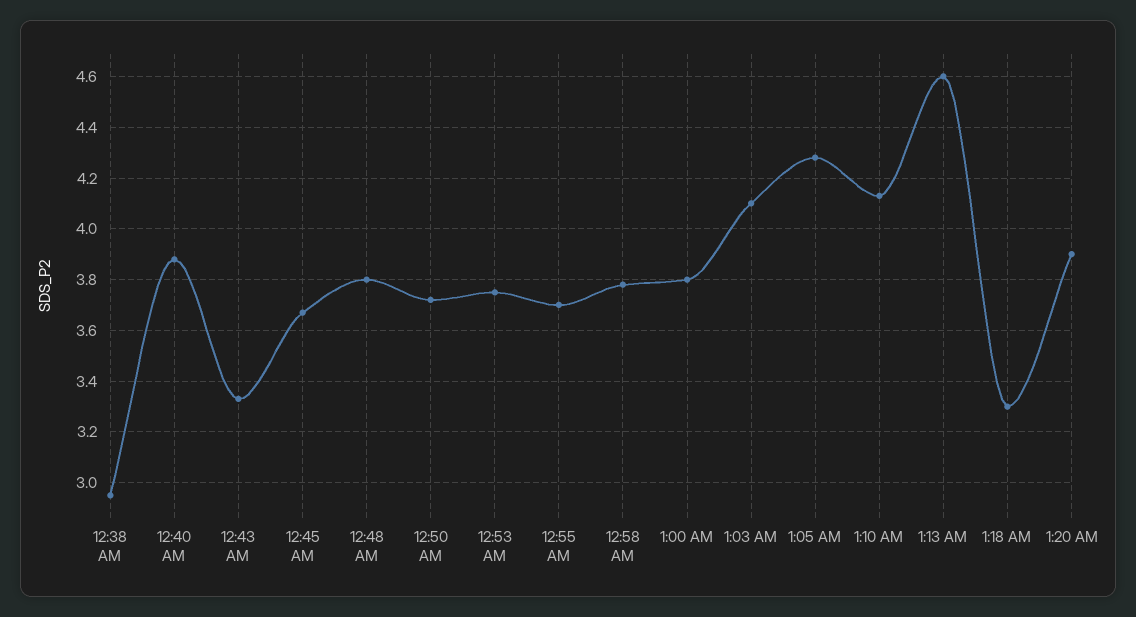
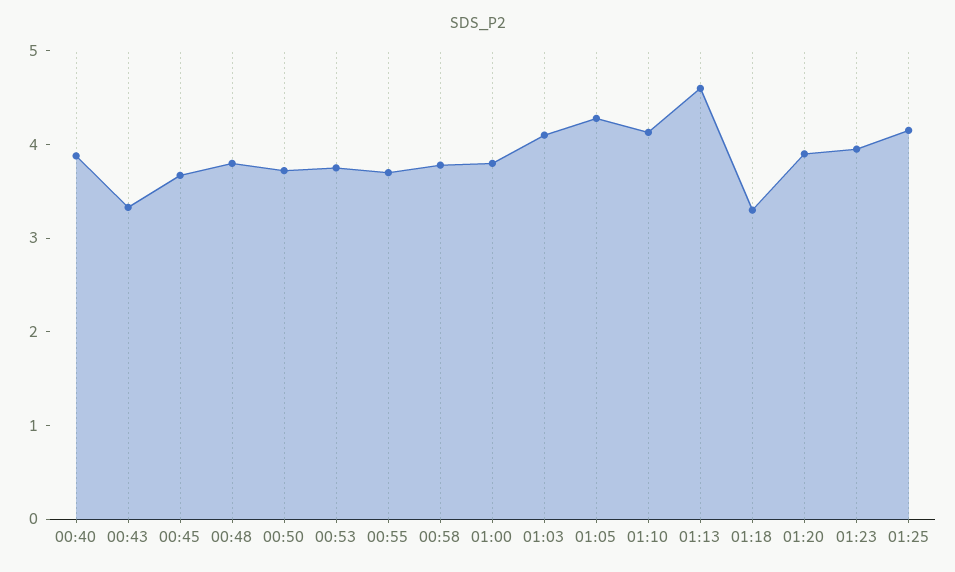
12:38 AM: 2.95 -> none
01:23: none -> 4
01:25: none -> 4.2

